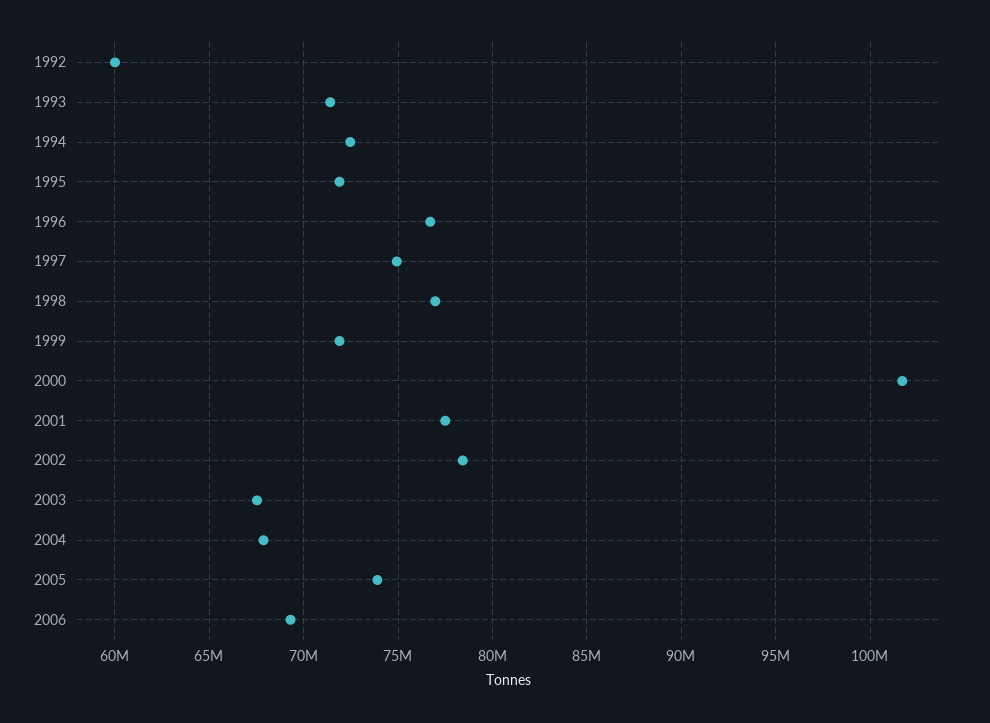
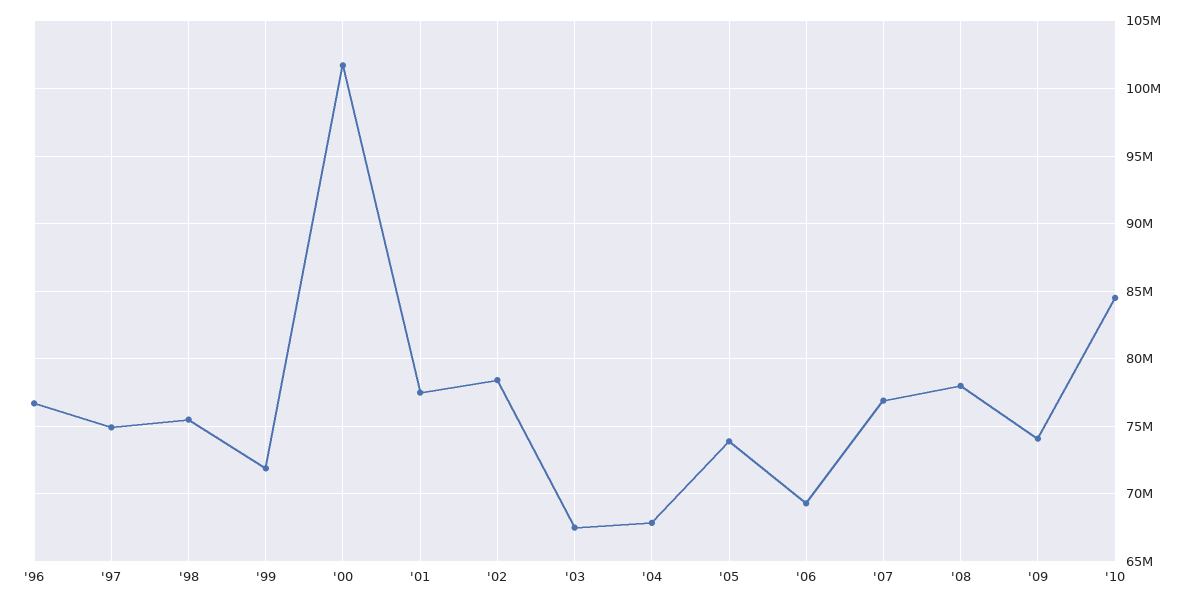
1992: 60000000 -> none
1993: 71500000 -> none
1994: 72500000 -> none
1995: 72000000 -> none
1998: 77000000 -> 75500000
'07: none -> 77000000
'08: none -> 78000000
'09: none -> 74000000
'10: none -> 84500000

